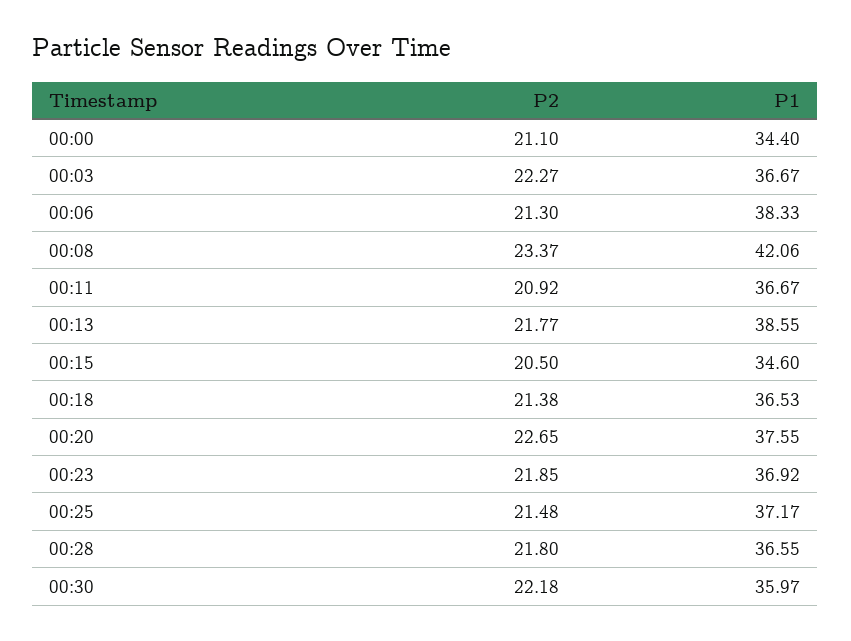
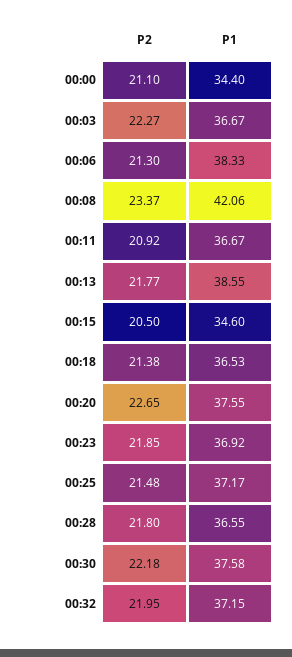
P1, 00:30: 35.97 -> 37.58
P2, 00:32: none -> 21.95
P1, 00:32: none -> 37.15

